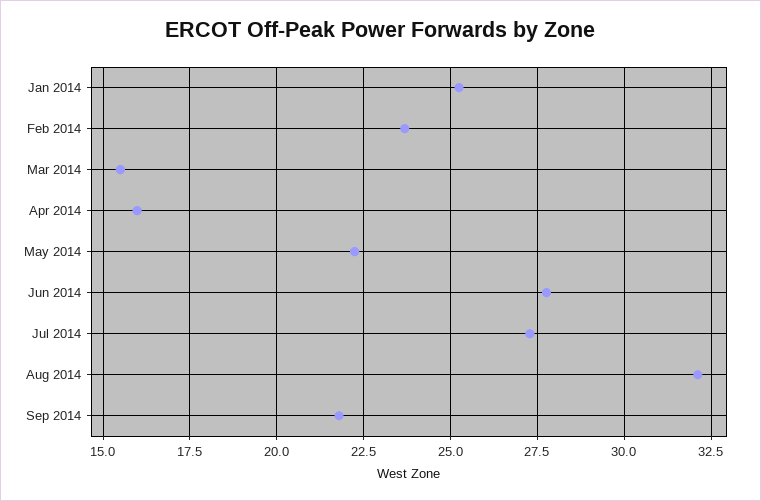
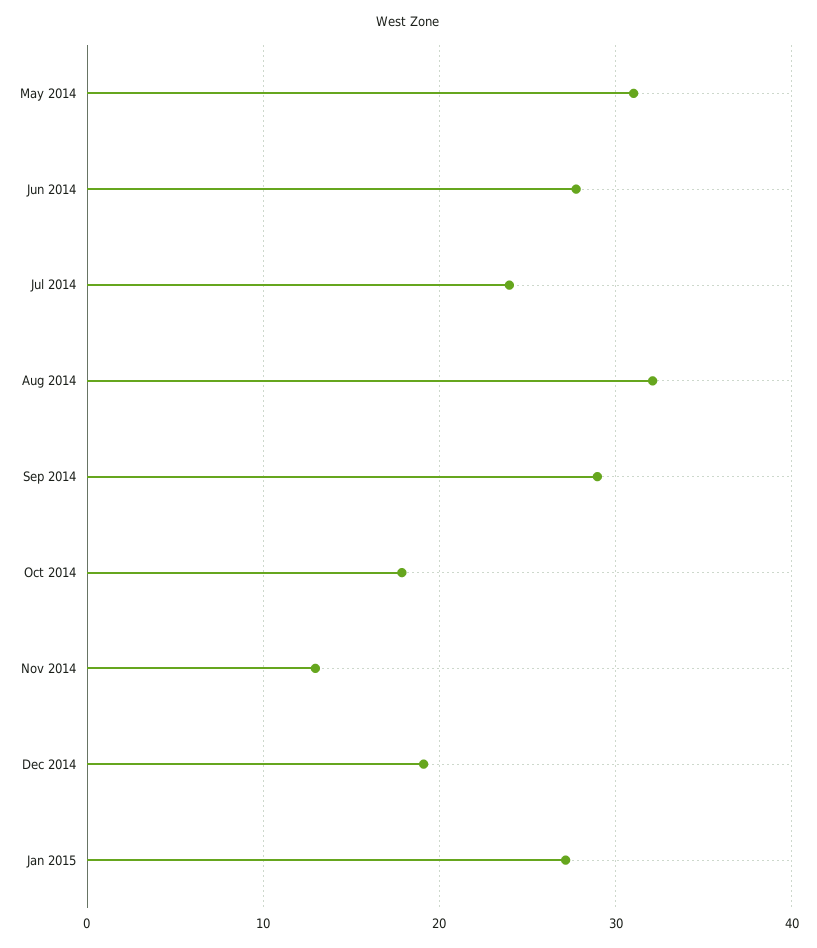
Jan 2014: 25.25 -> none
Feb 2014: 23.75 -> none
Mar 2014: 15.5 -> none
Apr 2014: 16 -> none
May 2014: 22.25 -> 31
Jul 2014: 27.25 -> 24
Sep 2014: 21.75 -> 29
Oct 2014: none -> 18
Nov 2014: none -> 13
Dec 2014: none -> 19
Jan 2015: none -> 27

